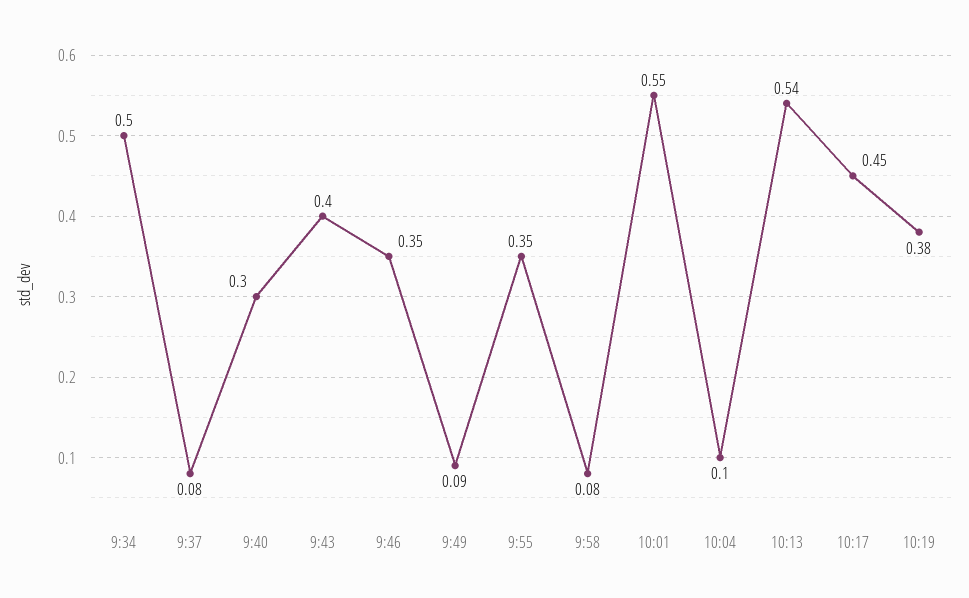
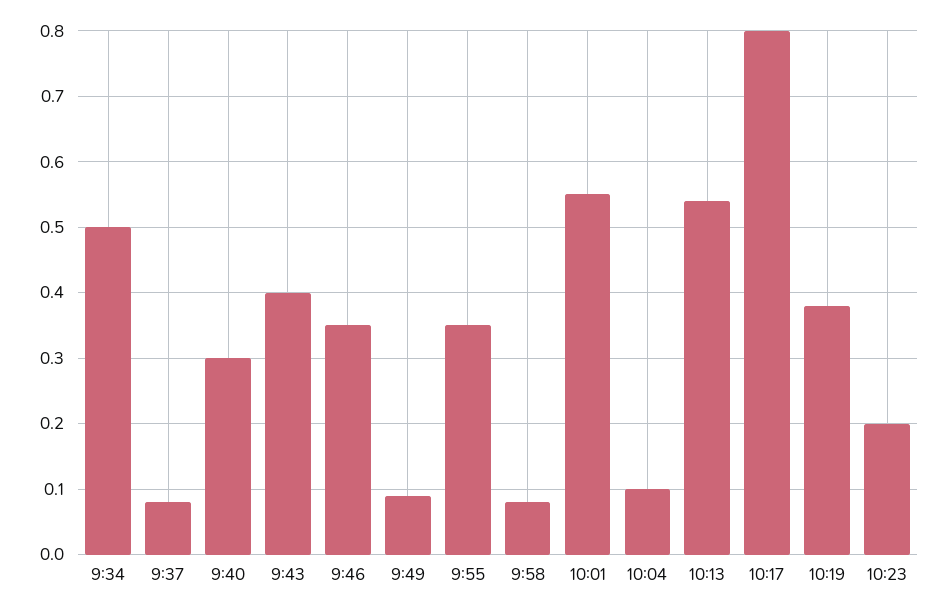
10:17: 0.45 -> 0.8
10:23: none -> 0.2

